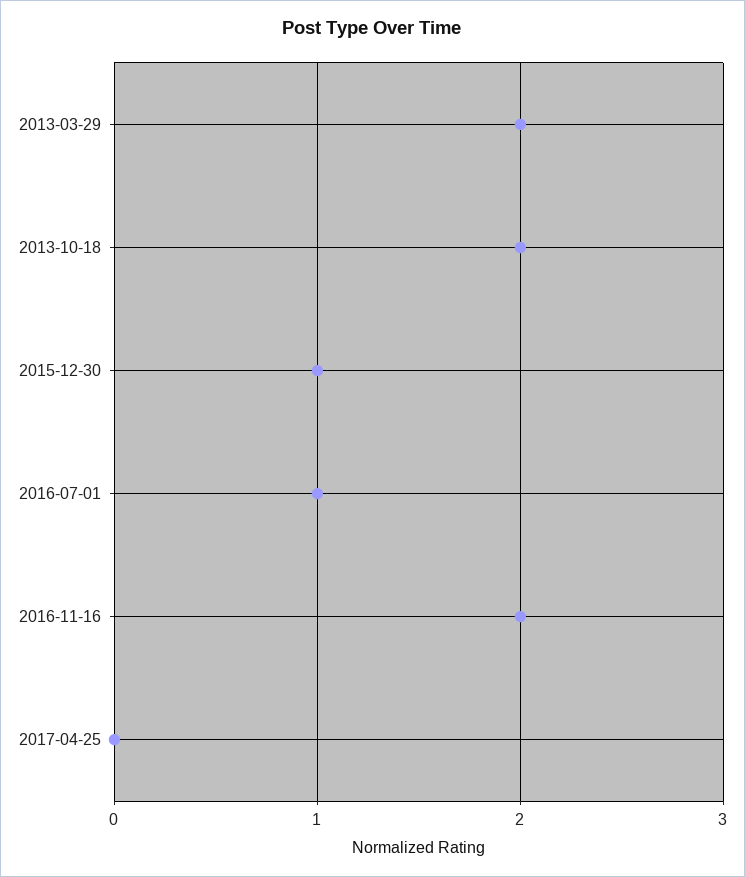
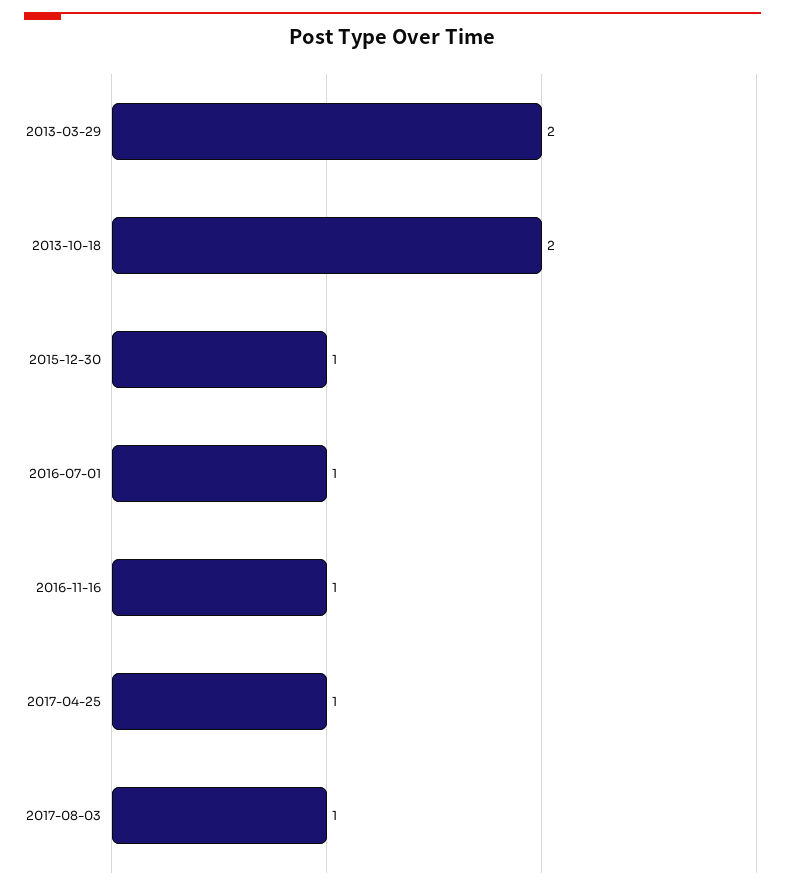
2016-11-16: 2 -> 1
2017-04-25: 0 -> 1
2017-08-03: none -> 1

